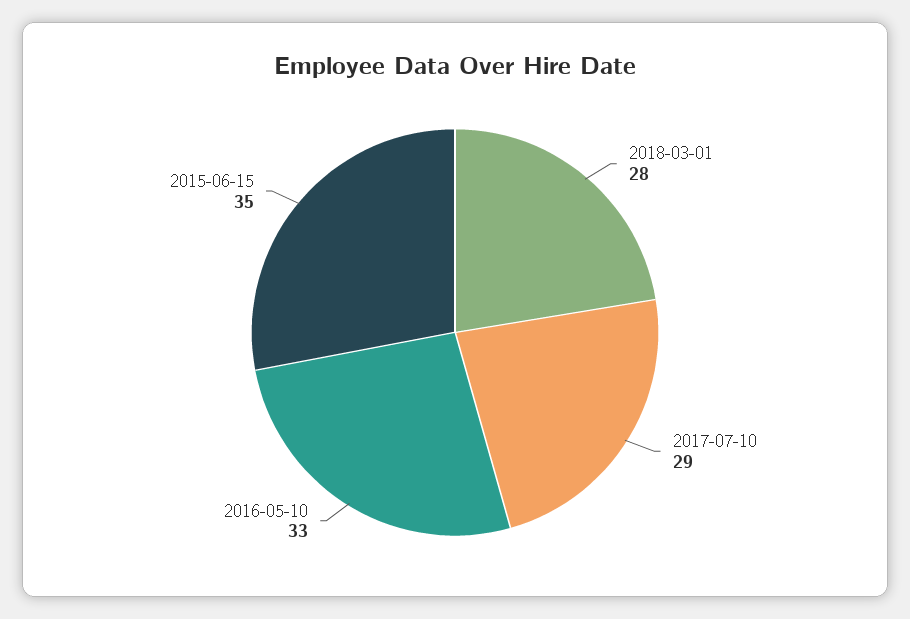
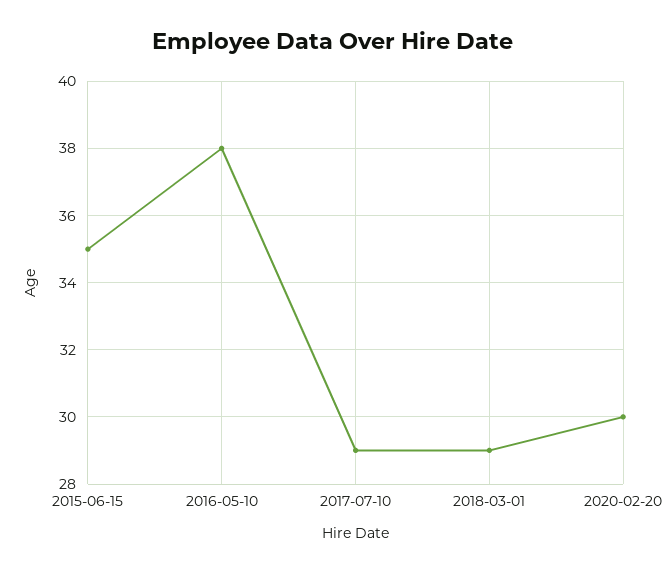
2018-03-01: 28 -> 29
2016-05-10: 33 -> 38
2020-02-20: none -> 30

